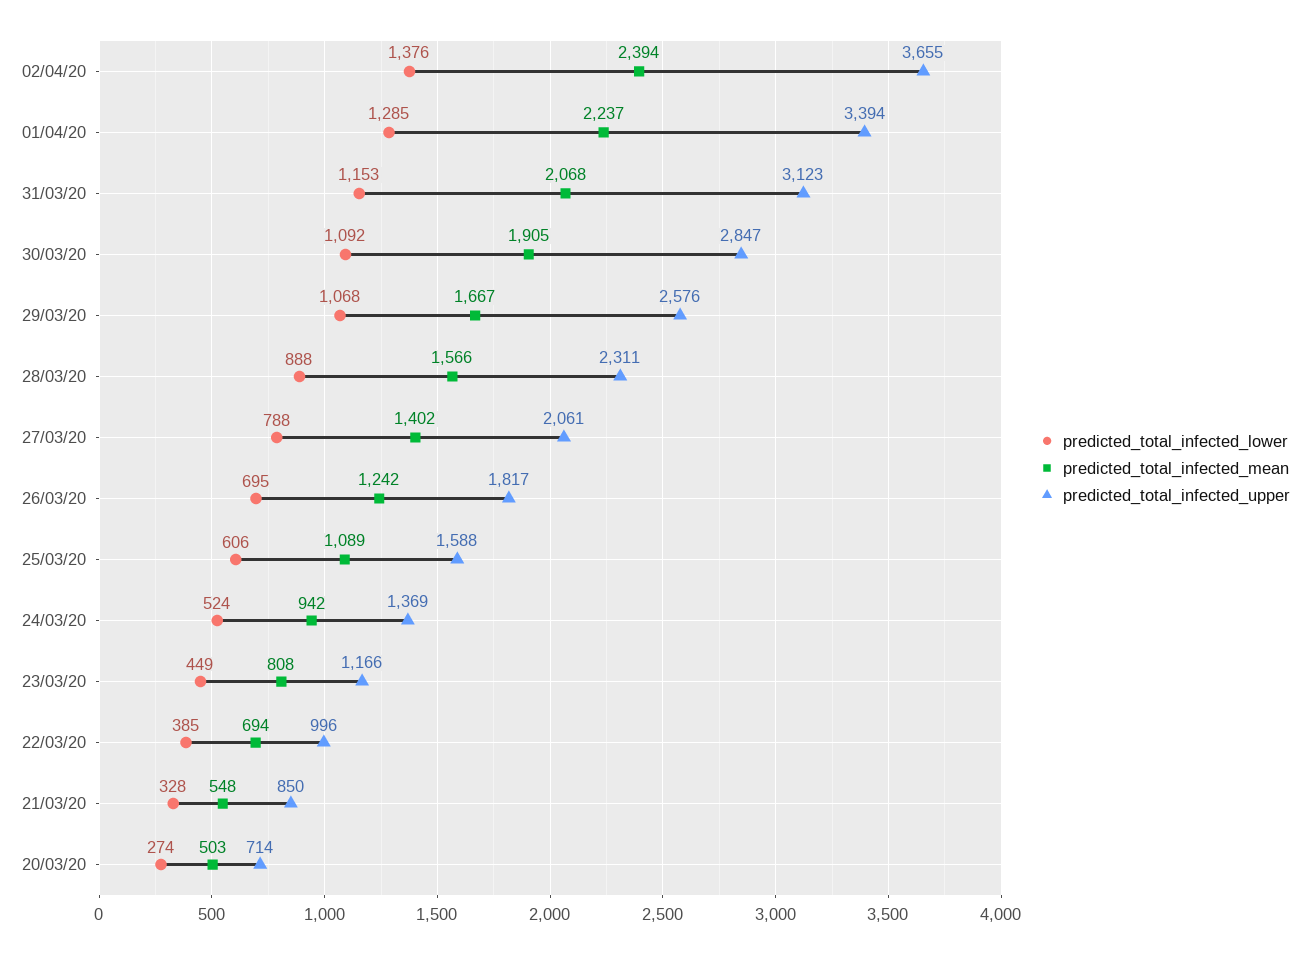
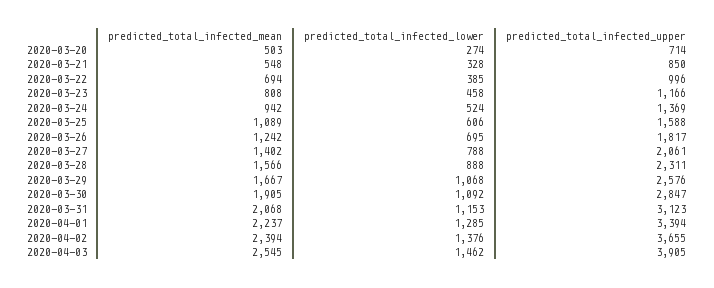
predicted_total_infected_lower, 23/03/20: 449 -> 458
predicted_total_infected_mean, 2020-04-03: none -> 2545
predicted_total_infected_lower, 2020-04-03: none -> 1462
predicted_total_infected_upper, 2020-04-03: none -> 3905

